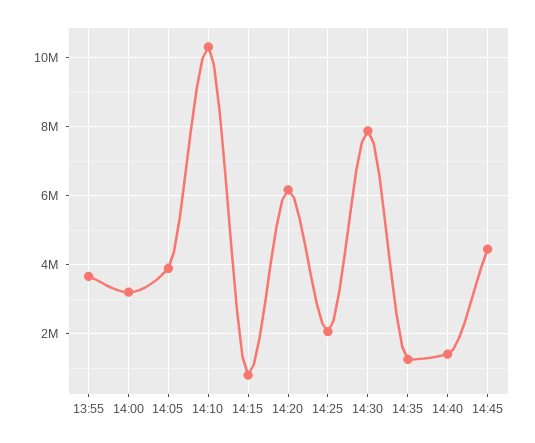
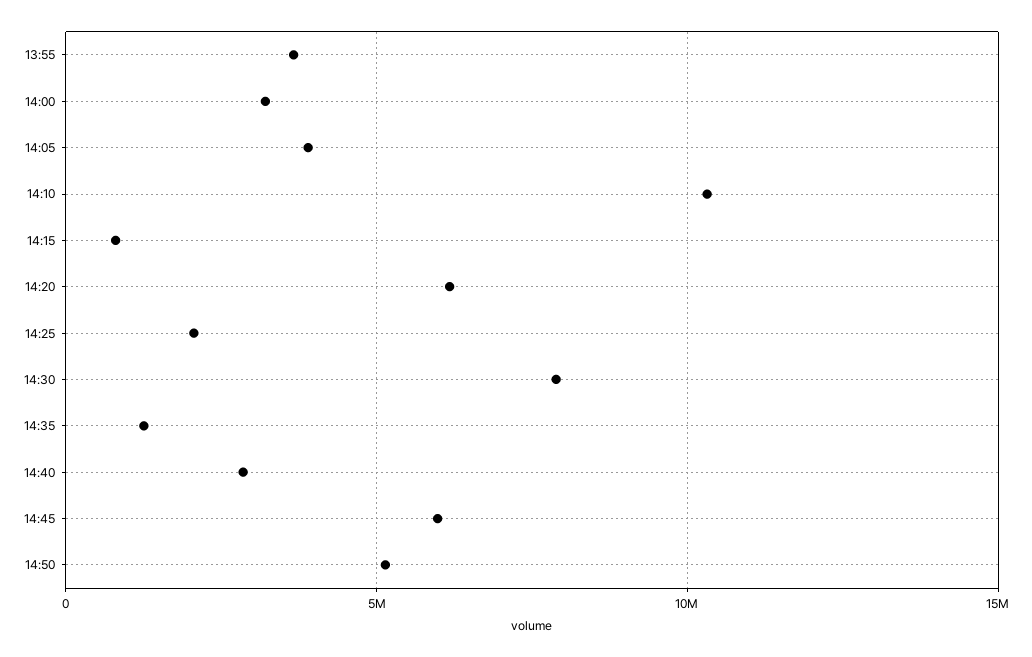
14:40: 1400000 -> 3000000
14:45: 4400000 -> 6000000
14:50: none -> 5000000

